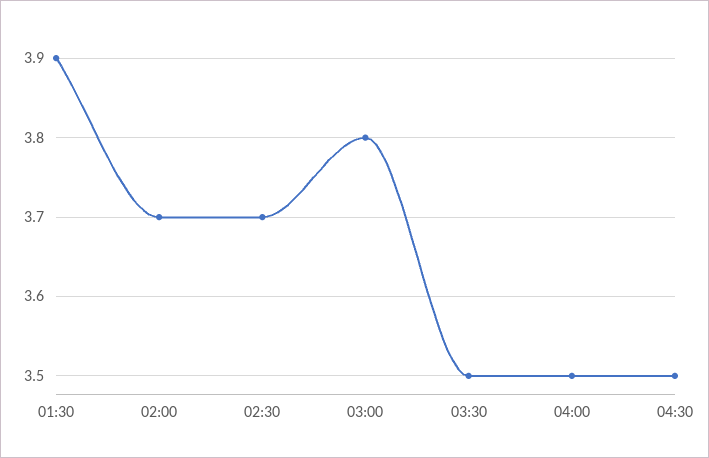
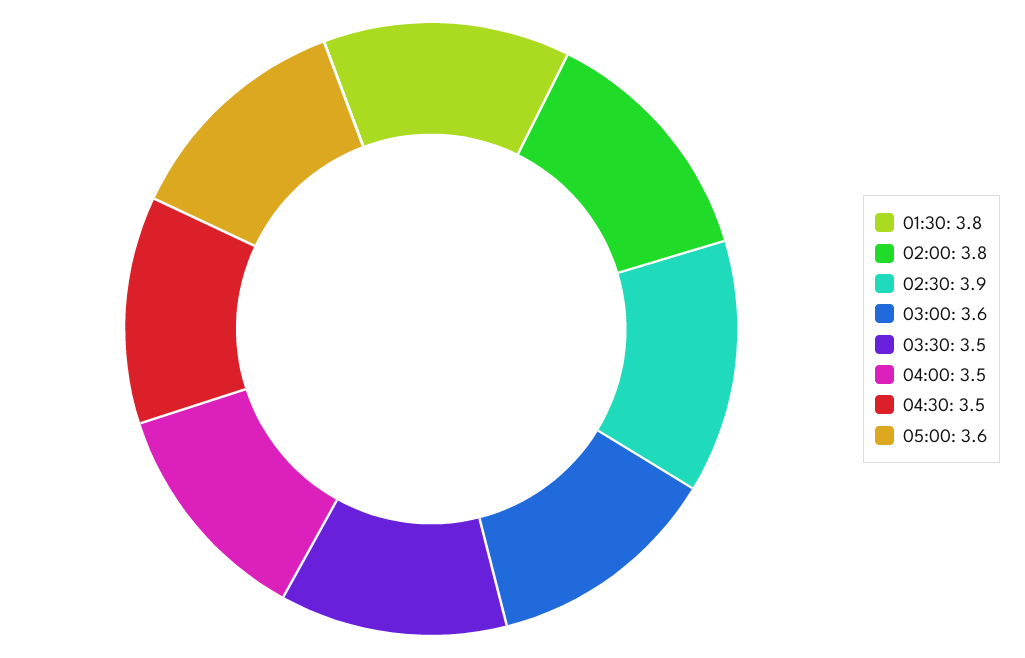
01:30: 3.9 -> 3.8
02:00: 3.7 -> 3.8
02:30: 3.7 -> 3.9
03:00: 3.8 -> 3.6
05:00: none -> 3.6

